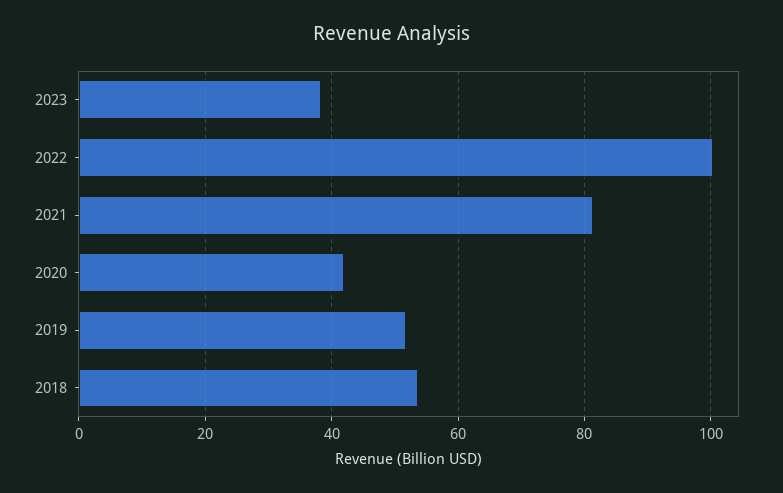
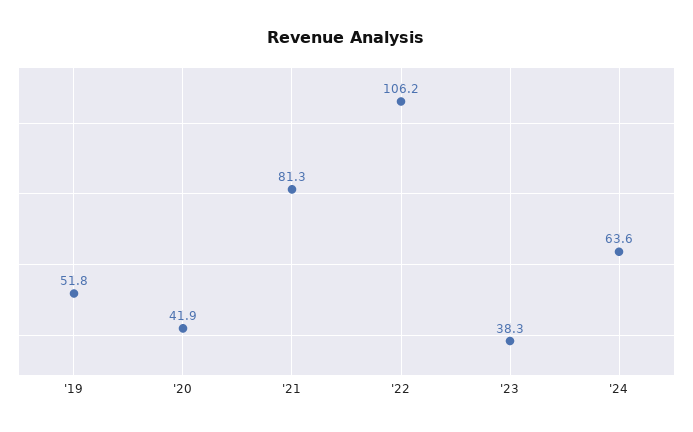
2022: 100 -> 106.2
2018: 54 -> none
'24: none -> 63.6

